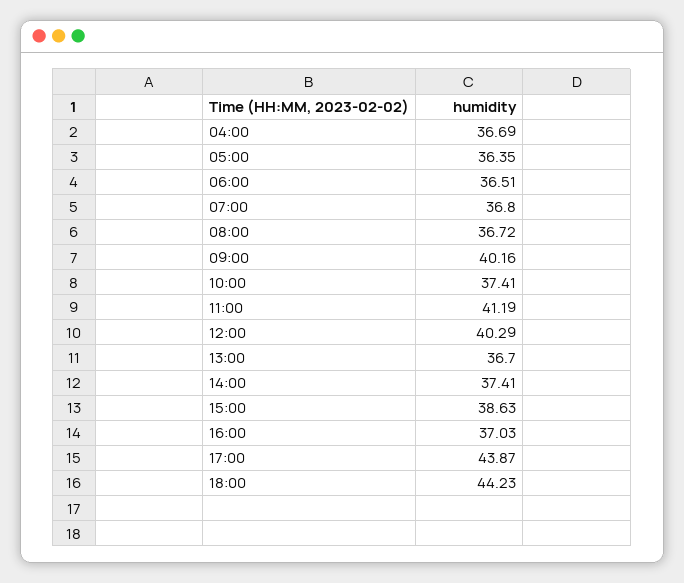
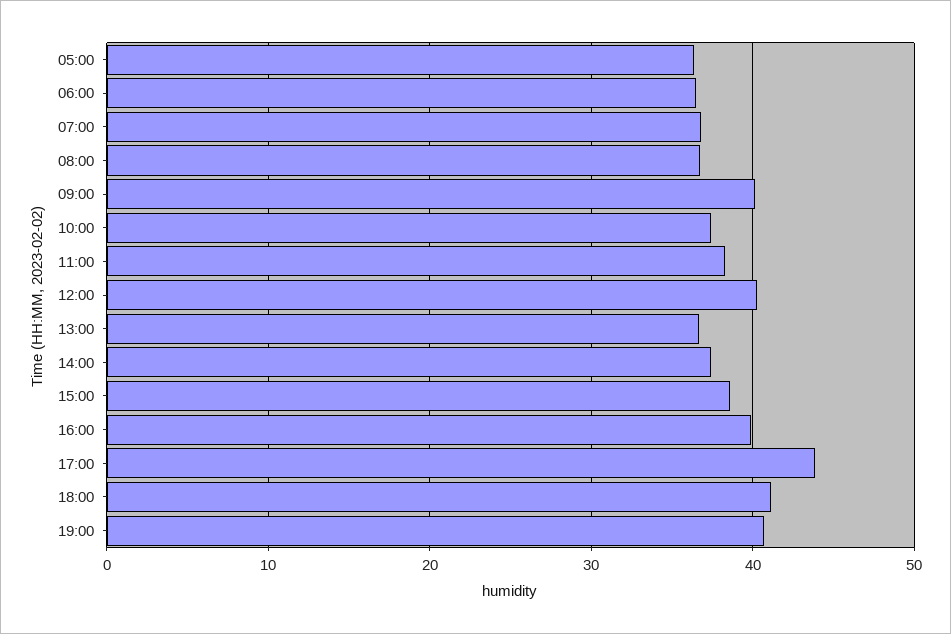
04:00: 36.69 -> none
11:00: 41.19 -> 38
16:00: 37.03 -> 40
18:00: 44.23 -> 41
19:00: none -> 41

